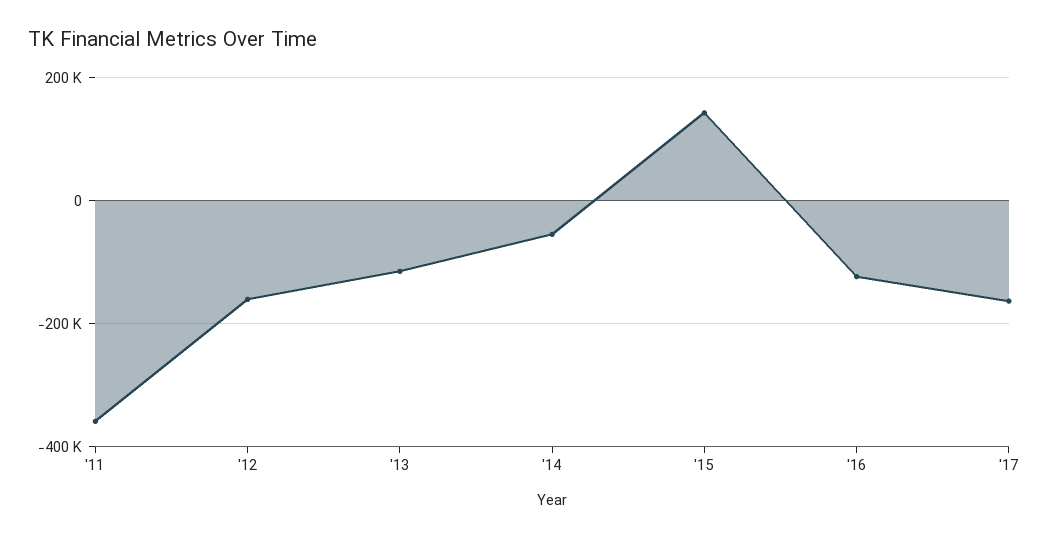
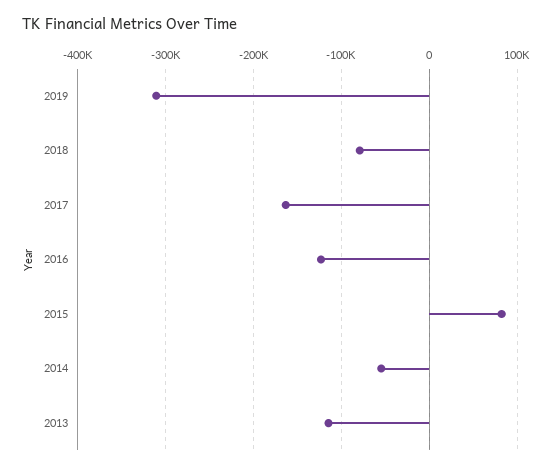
'11: -360000 -> none
'12: -160000 -> none
'15: 140000 -> 80000
2019: none -> -310000
2018: none -> -80000

